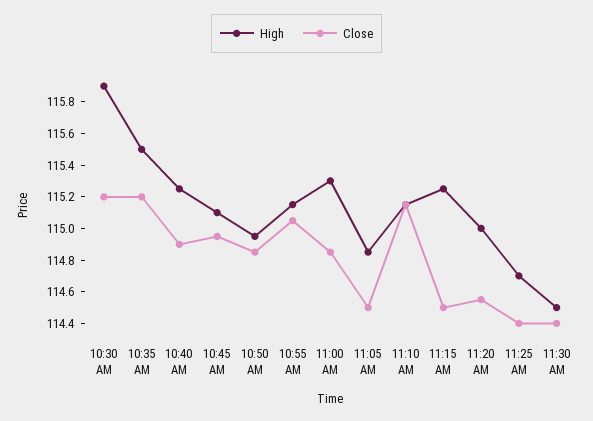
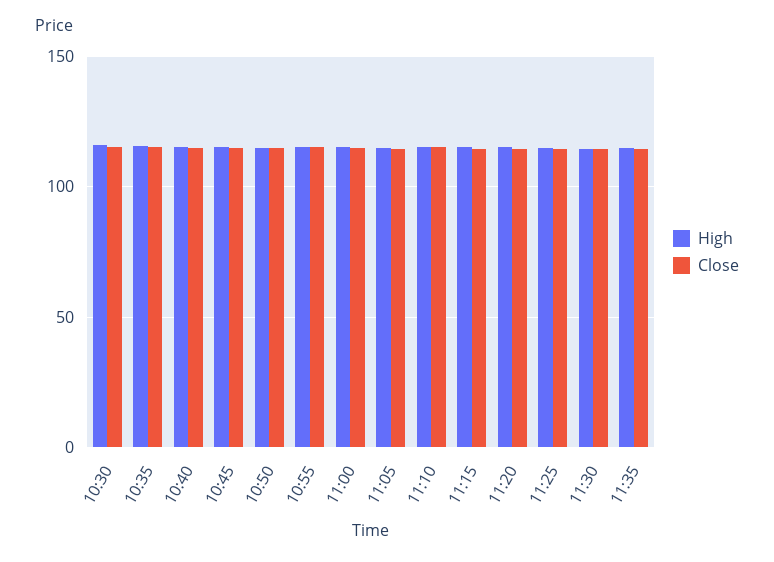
High, 11:35: none -> 115
Close, 11:35: none -> 115

